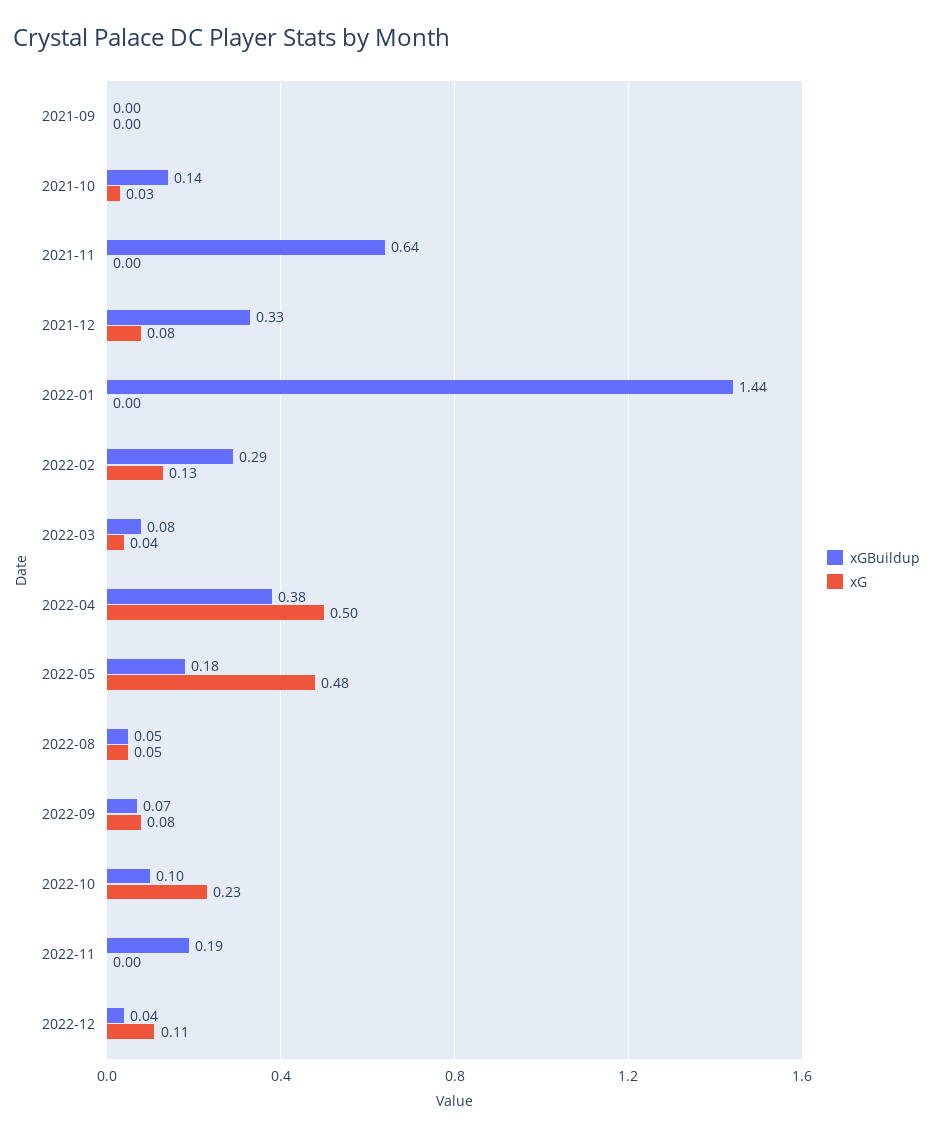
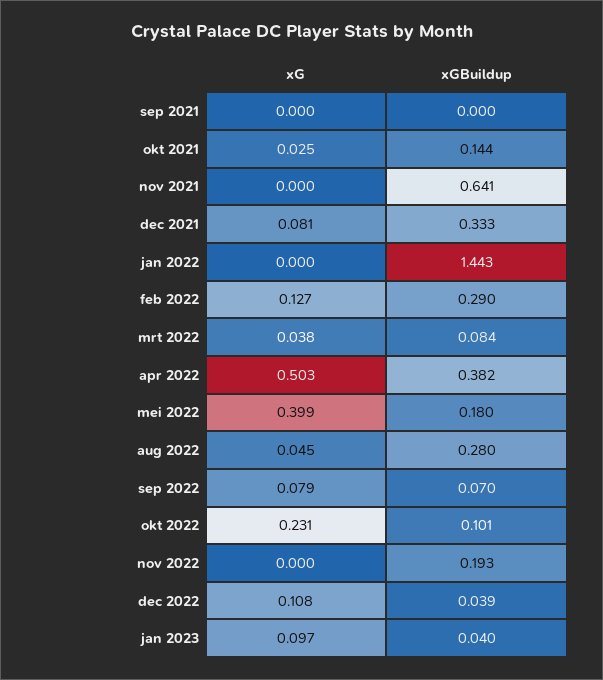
xG, 2022-05: 0.48 -> 0.399
xGBuildup, 2022-08: 0.05 -> 0.28
xG, jan 2023: none -> 0.097
xGBuildup, jan 2023: none -> 0.04

